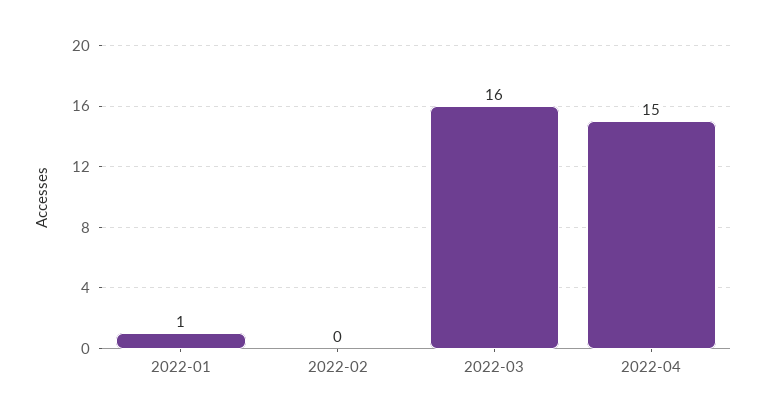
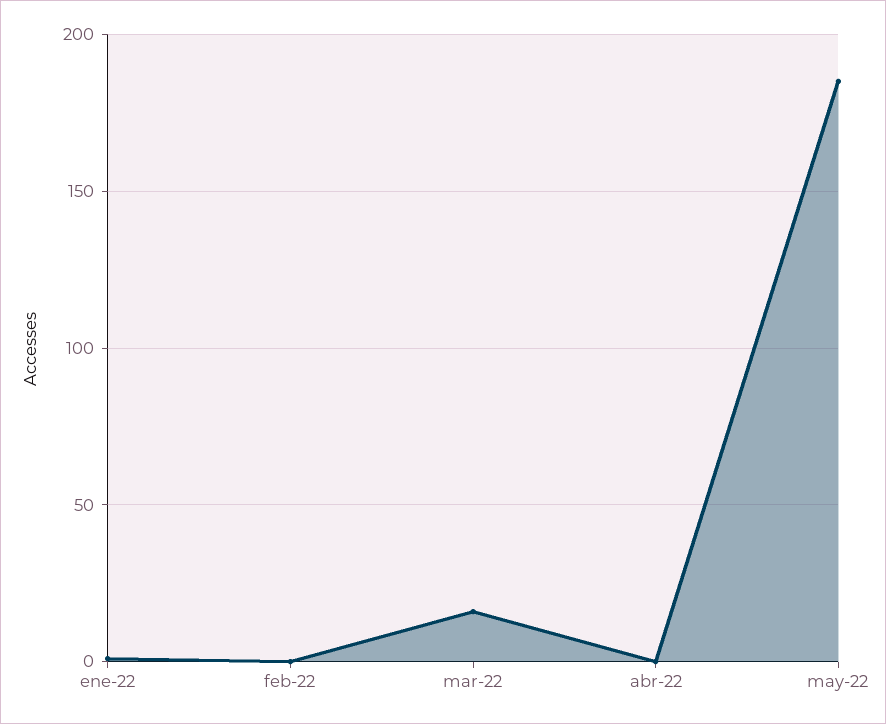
2022-04: 15 -> 0
may-22: none -> 185

